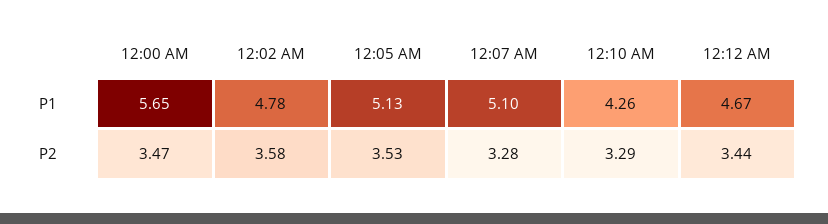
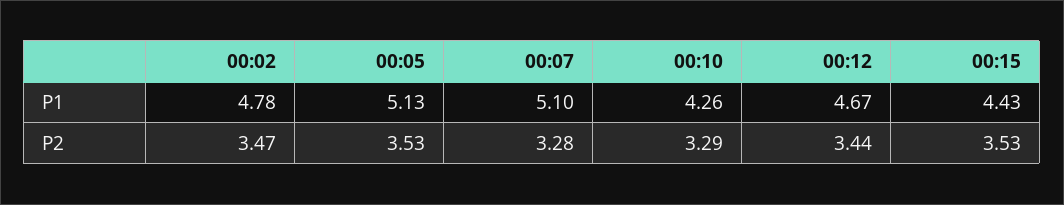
12:00 AM, P1: 5.65 -> none
12:00 AM, P2: 3.47 -> none
12:02 AM, P2: 3.58 -> 3.47
00:15, P1: none -> 4.43
00:15, P2: none -> 3.53

